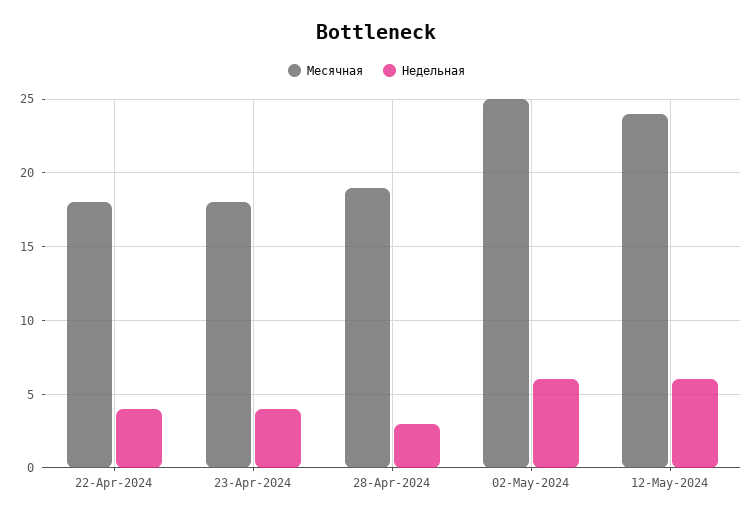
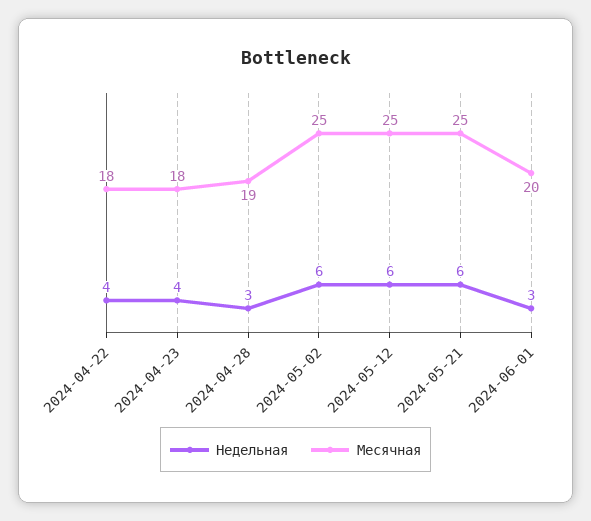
Месячная, 12-May-2024: 24 -> 25
Недельная, 2024-05-21: none -> 6
Месячная, 2024-05-21: none -> 25
Недельная, 2024-06-01: none -> 3
Месячная, 2024-06-01: none -> 20

